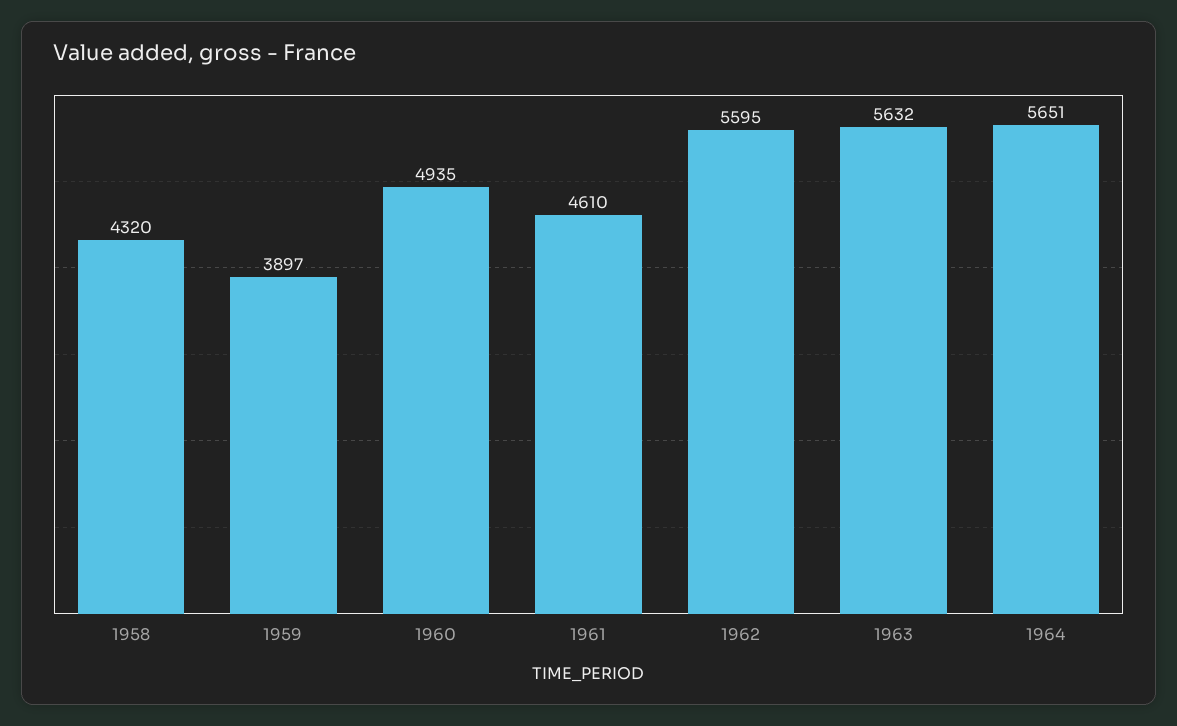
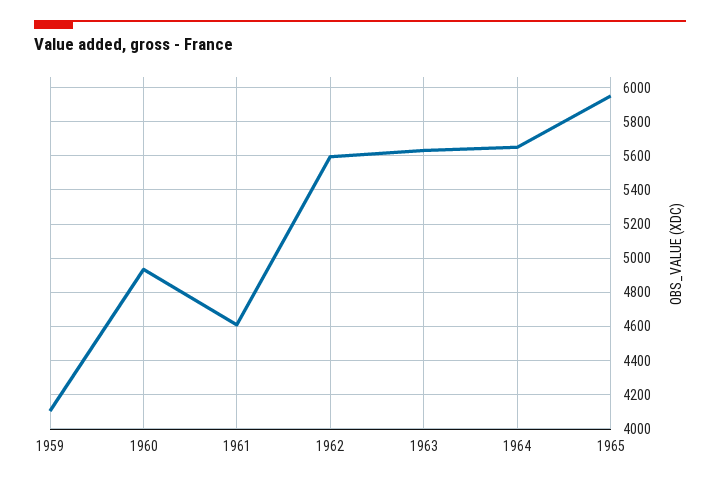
1958: 4320 -> none
1959: 3897 -> 4100
1965: none -> 5950

